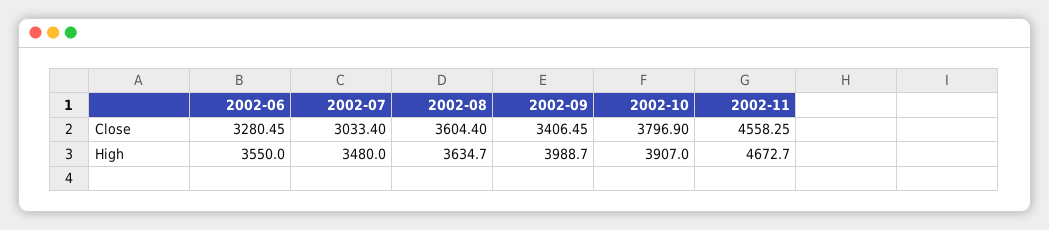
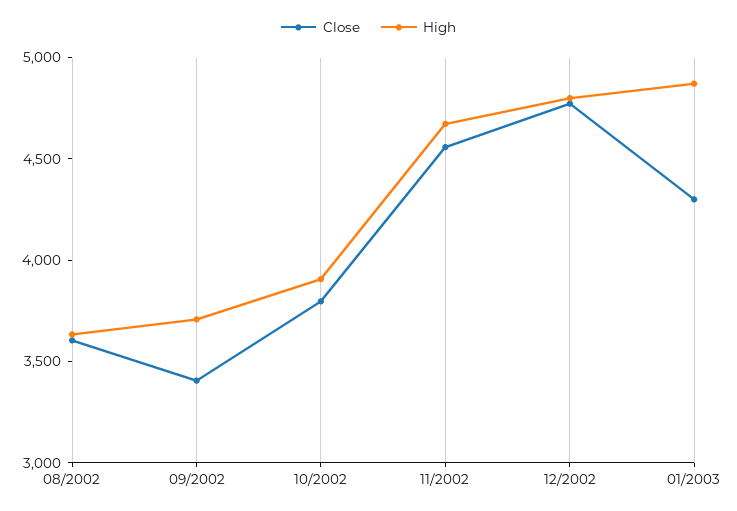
Close, 2002-06: 3280.45 -> none
Close, 2002-07: 3033.4 -> none
High, 2002-06: 3550 -> none
High, 2002-07: 3480 -> none
High, 2002-09: 3988.7 -> 3700
Close, 12/2002: none -> 4800
High, 12/2002: none -> 4800
Close, 01/2003: none -> 4300
High, 01/2003: none -> 4900

